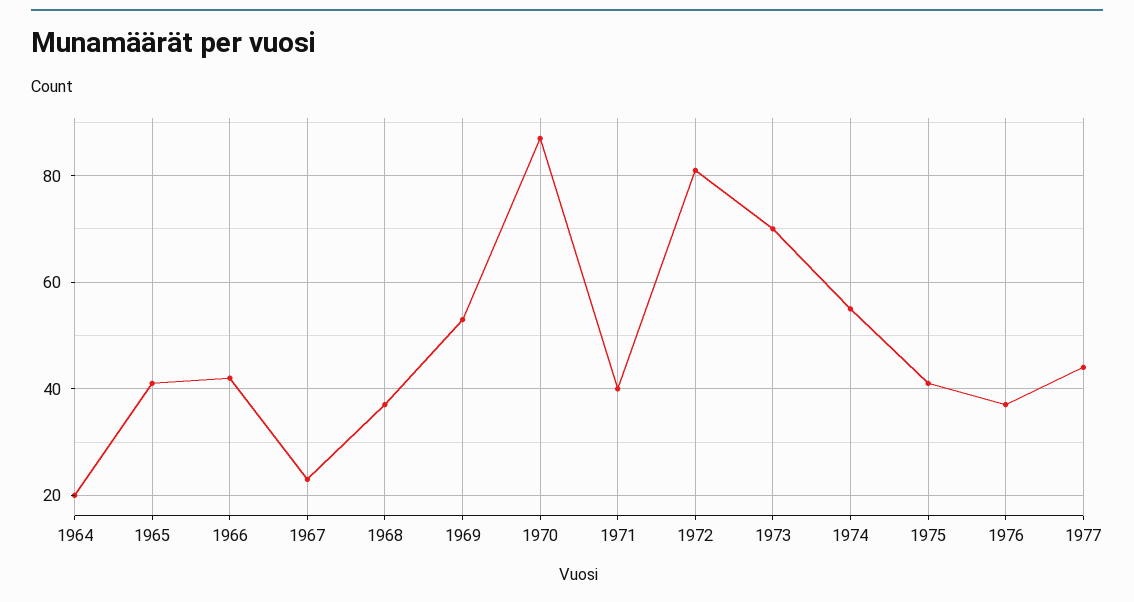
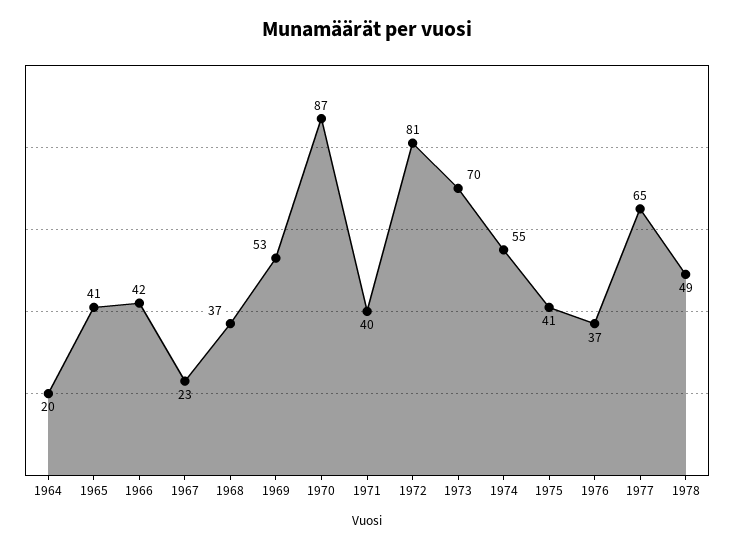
1977: 45 -> 65
1978: none -> 49

